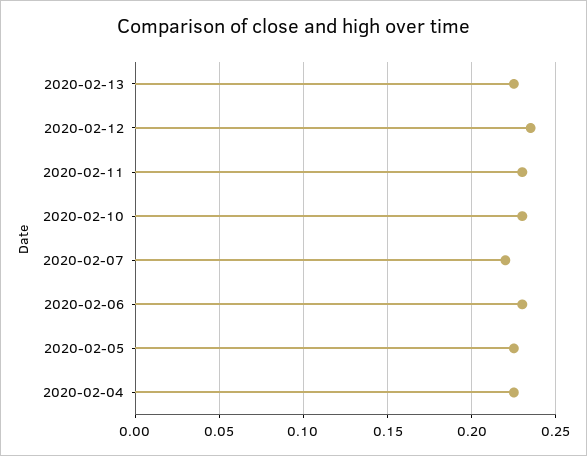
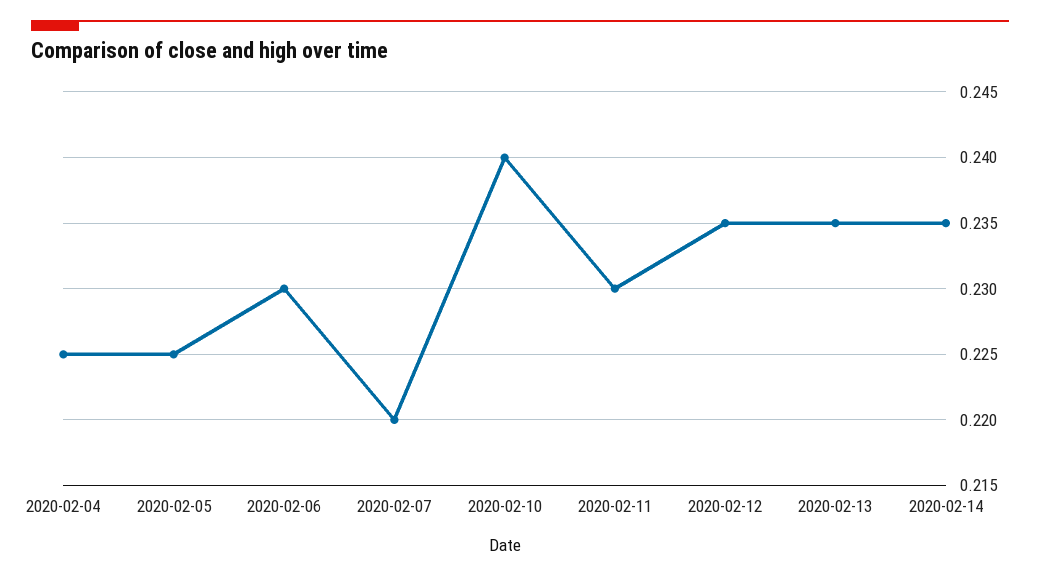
2020-02-13: 0.225 -> 0.235
2020-02-10: 0.23 -> 0.24
2020-02-14: none -> 0.235

